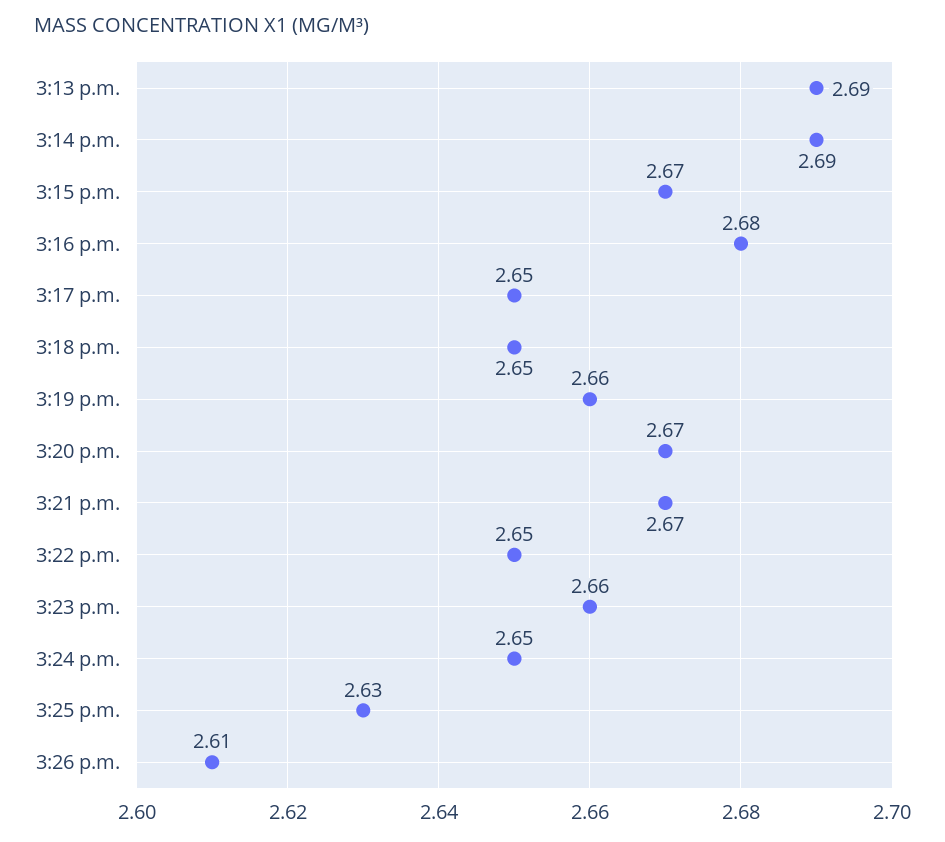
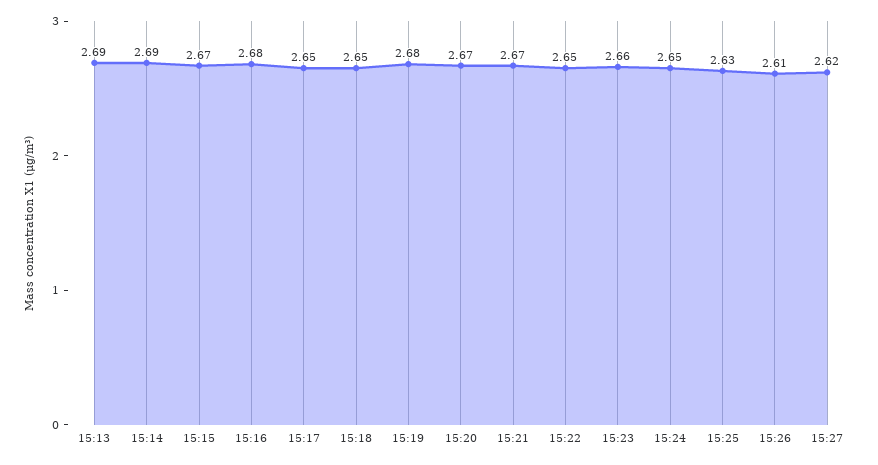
3:19 p.m.: 2.66 -> 2.68
15:27: none -> 2.62

